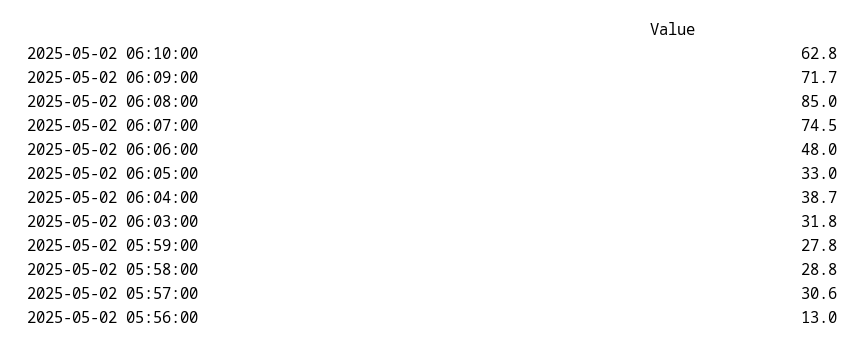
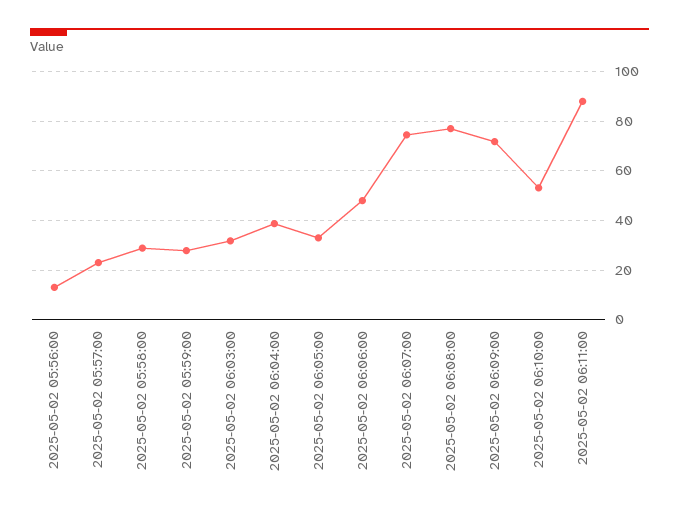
2025-05-02 06:10:00: 62.8 -> 52.5
2025-05-02 06:08:00: 85 -> 77.5
2025-05-02 05:57:00: 30.6 -> 22.5
2025-05-02 06:11:00: none -> 87.5

